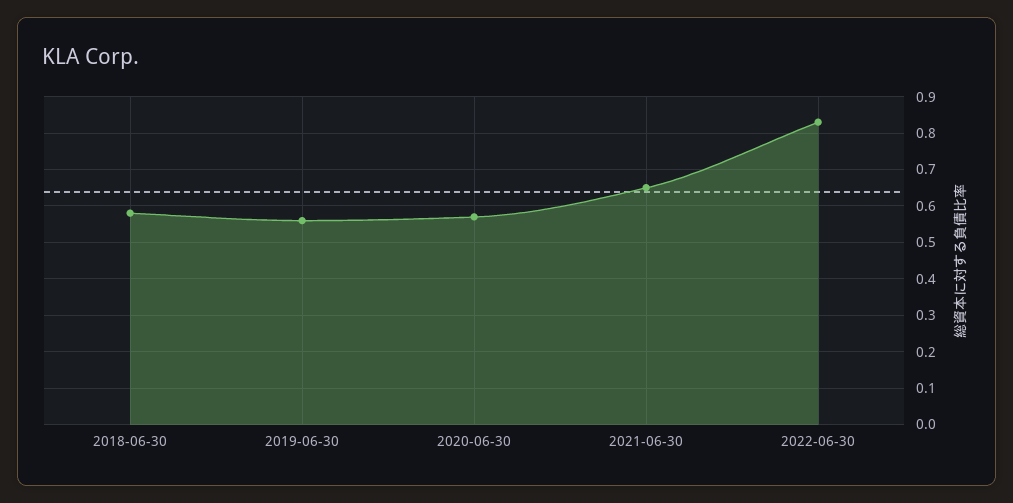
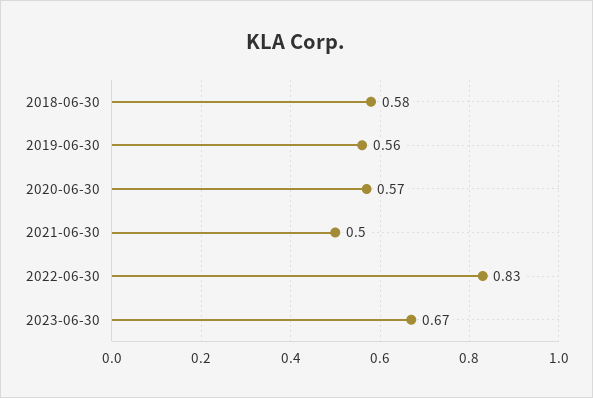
2021-06-30: 0.65 -> 0.5
2023-06-30: none -> 0.67

